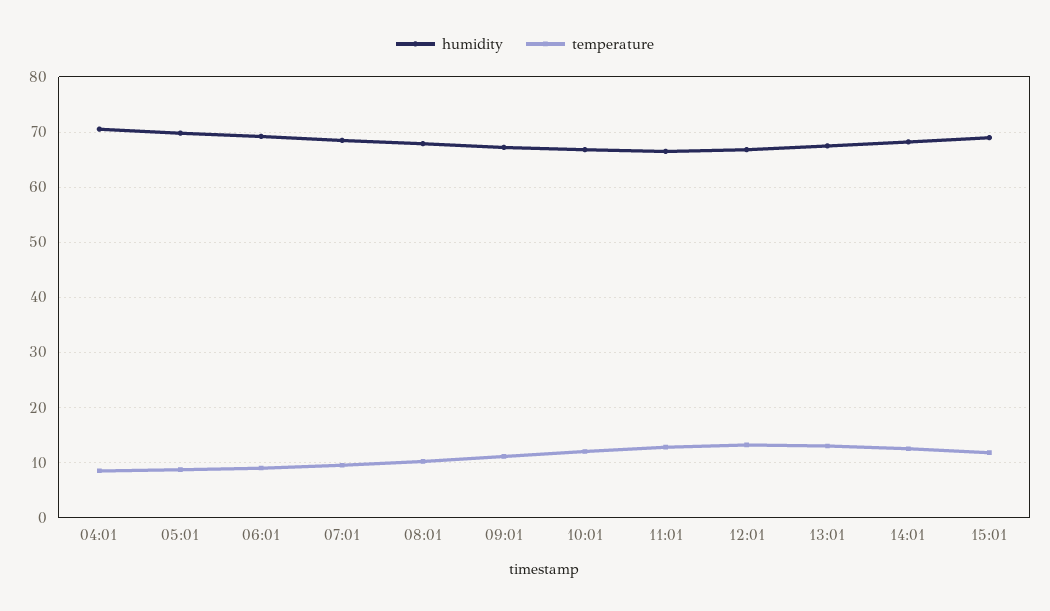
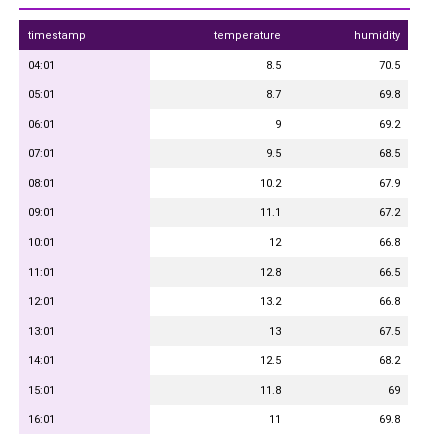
temperature, 16:01: none -> 11
humidity, 16:01: none -> 69.8

